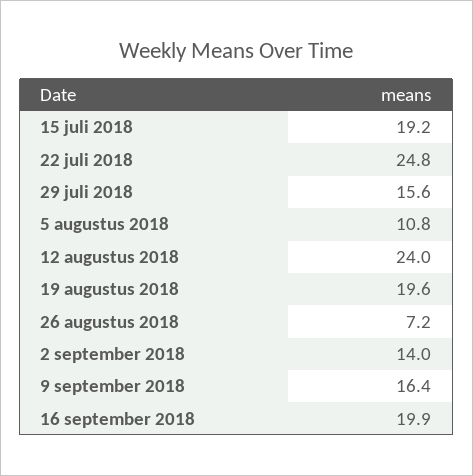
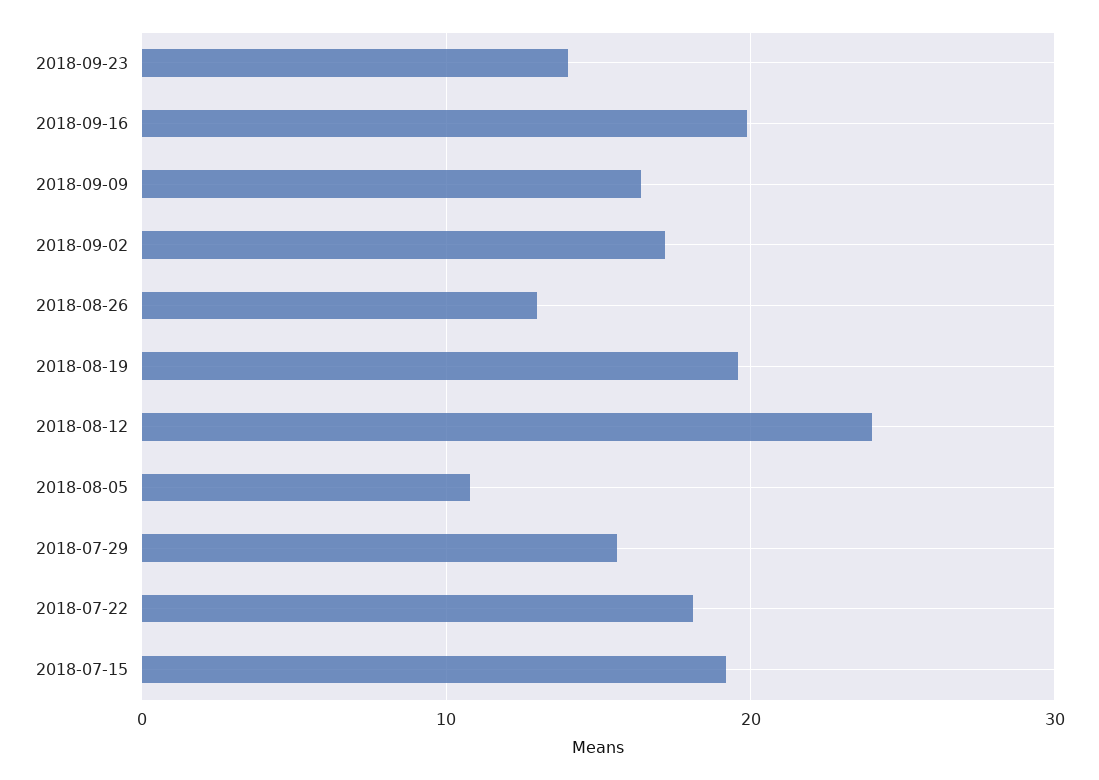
22 juli 2018: 24.8 -> 18
26 augustus 2018: 7.2 -> 13
2 september 2018: 14 -> 17
2018-09-23: none -> 14

